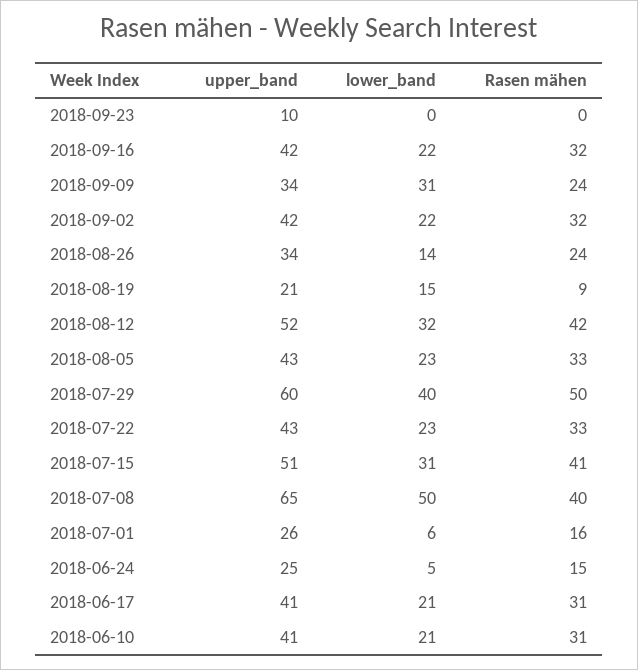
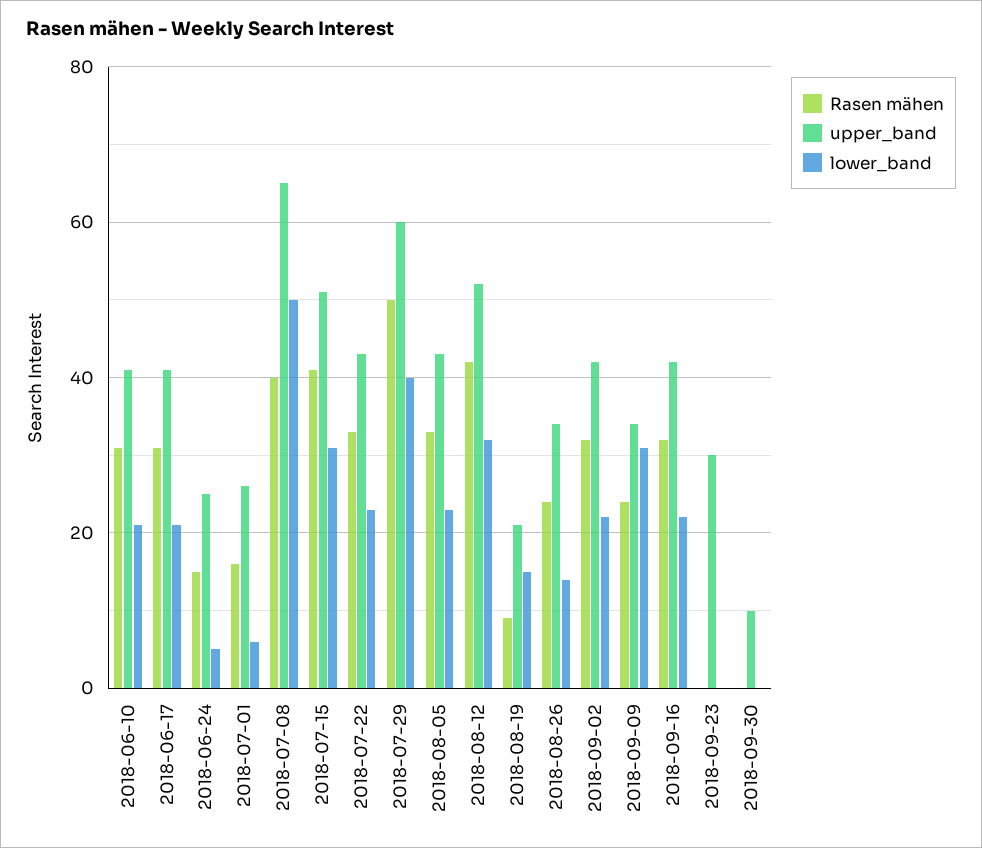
upper_band, 2018-09-23: 10 -> 30
Rasen mähen, 2018-09-30: none -> 0
upper_band, 2018-09-30: none -> 10
lower_band, 2018-09-30: none -> 0

